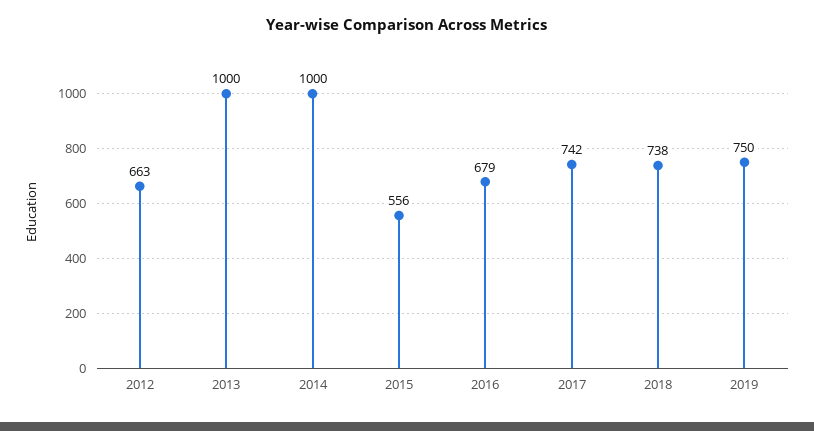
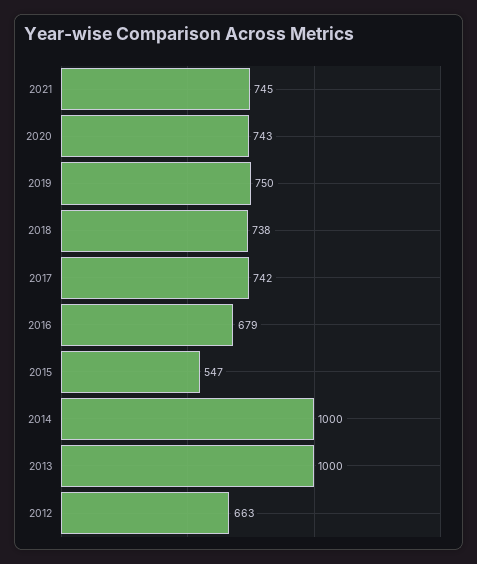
2015: 556 -> 547
2021: none -> 745
2020: none -> 743

